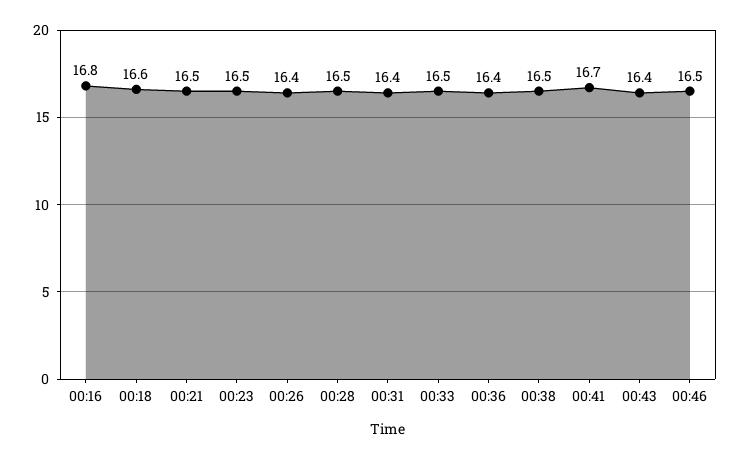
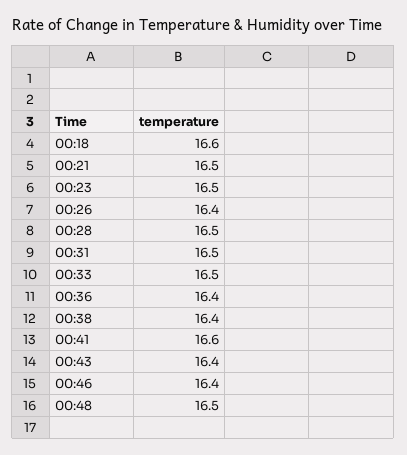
00:16: 16.8 -> none
00:31: 16.4 -> 16.5
00:38: 16.5 -> 16.4
00:41: 16.7 -> 16.6
00:46: 16.5 -> 16.4
00:48: none -> 16.5

